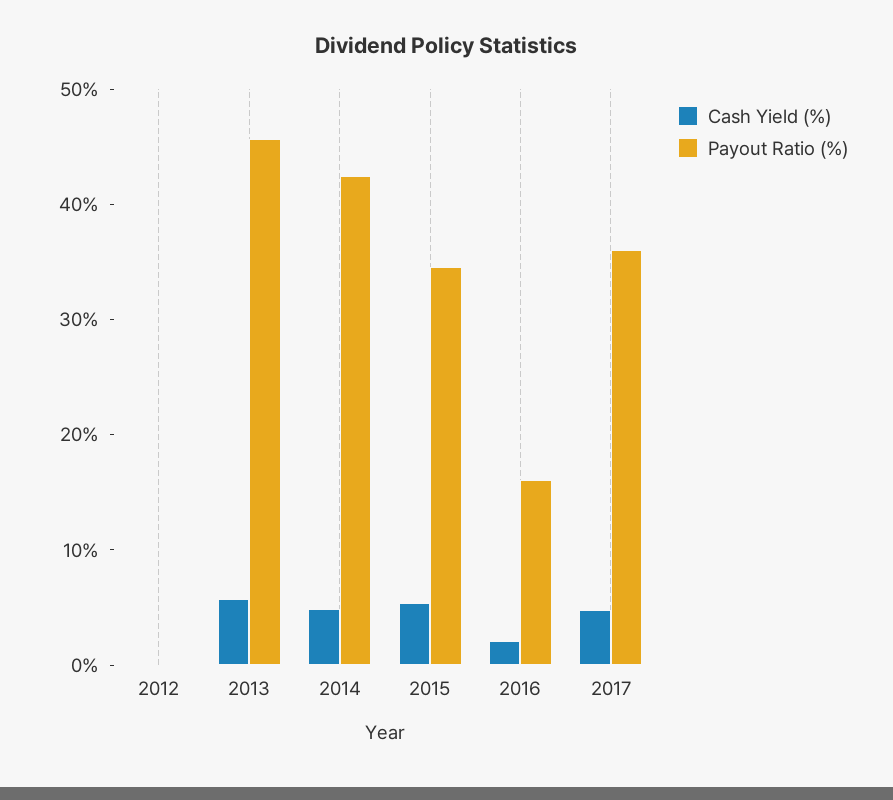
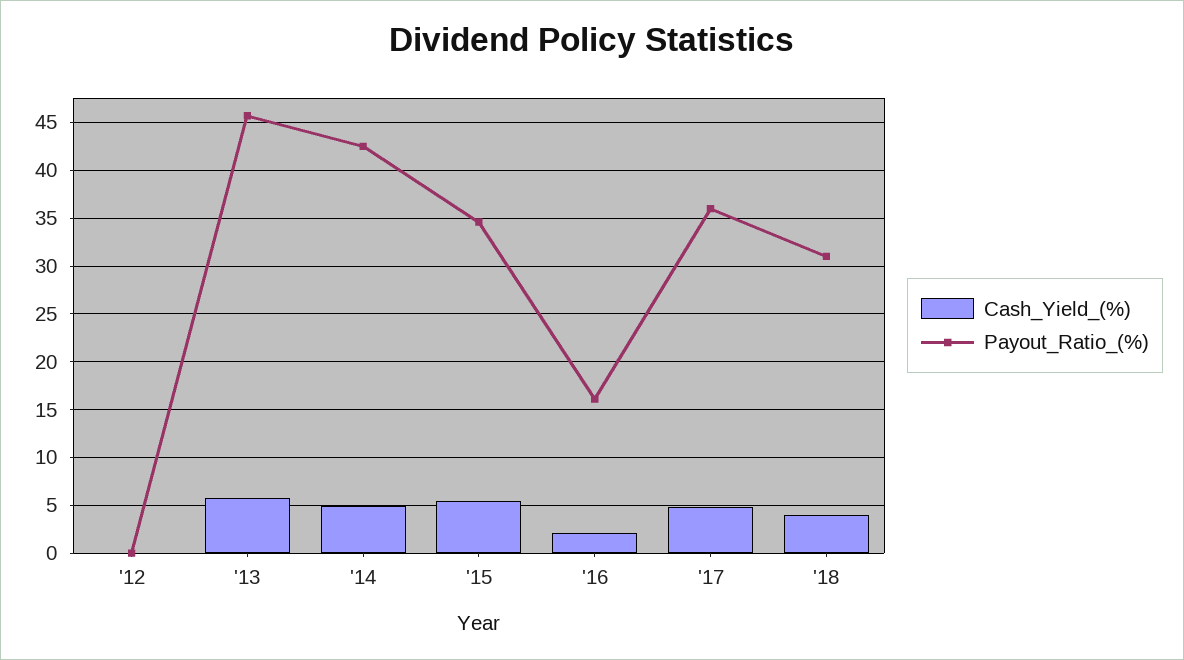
Cash Yield (%), '18: none -> 4
Payout Ratio (%), '18: none -> 31

